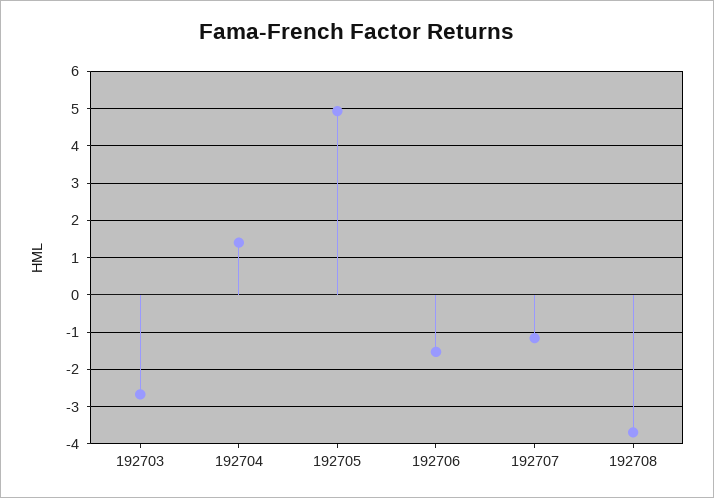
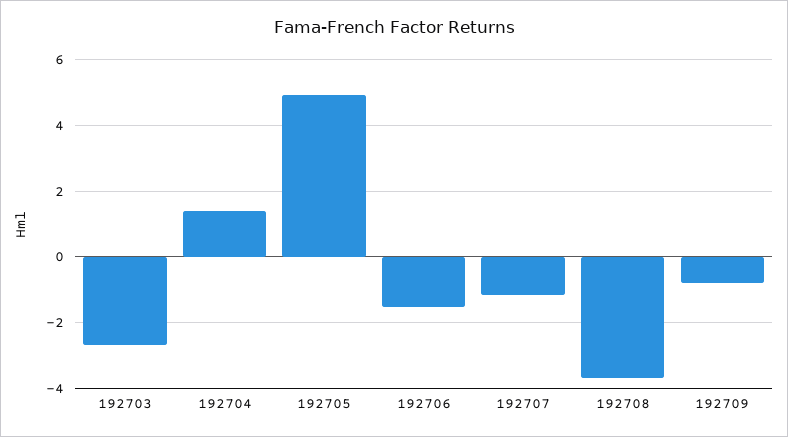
192709: none -> -0.8

